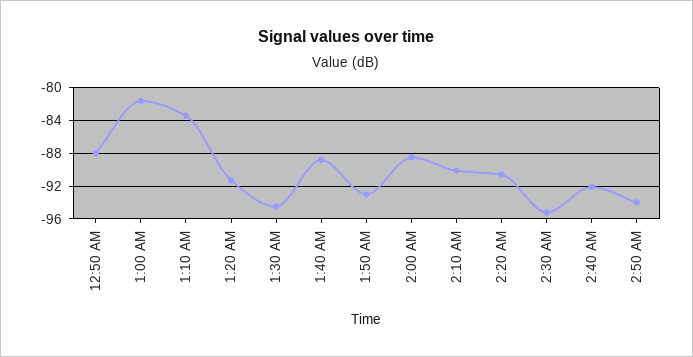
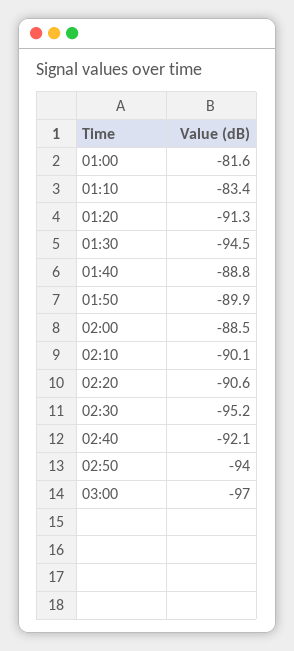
12:50 AM: -88 -> none
1:50 AM: -93 -> -89.9
03:00: none -> -97

